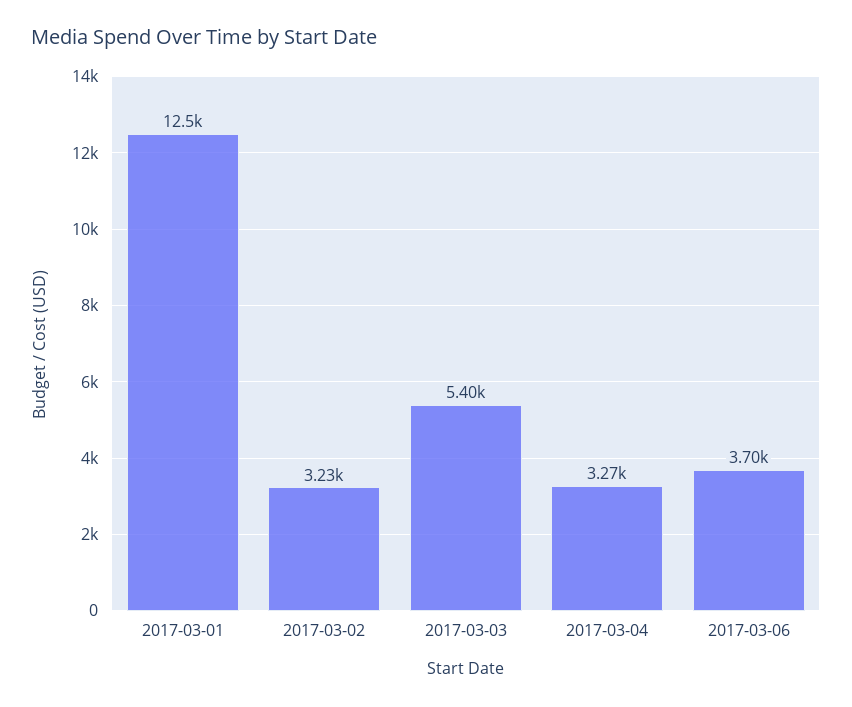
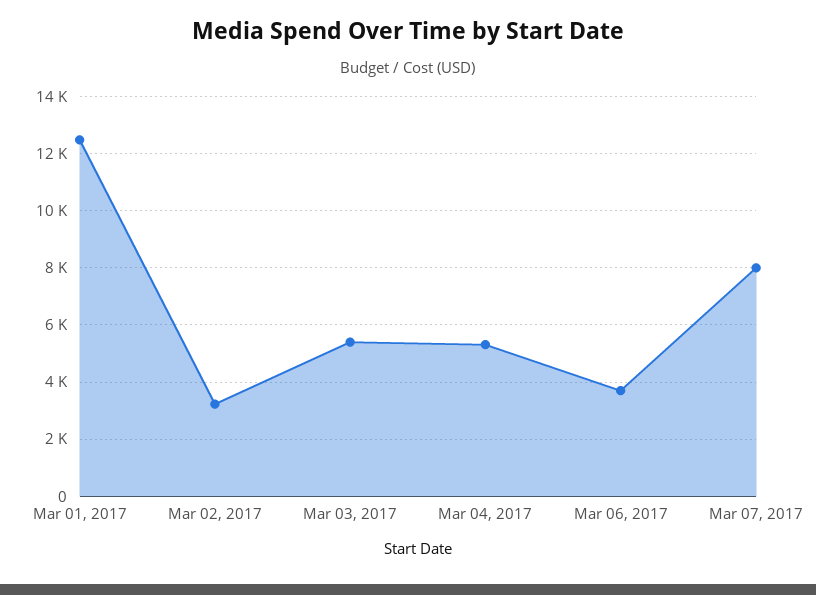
2017-03-04: 3270 -> 5250
Mar 07, 2017: none -> 8000

